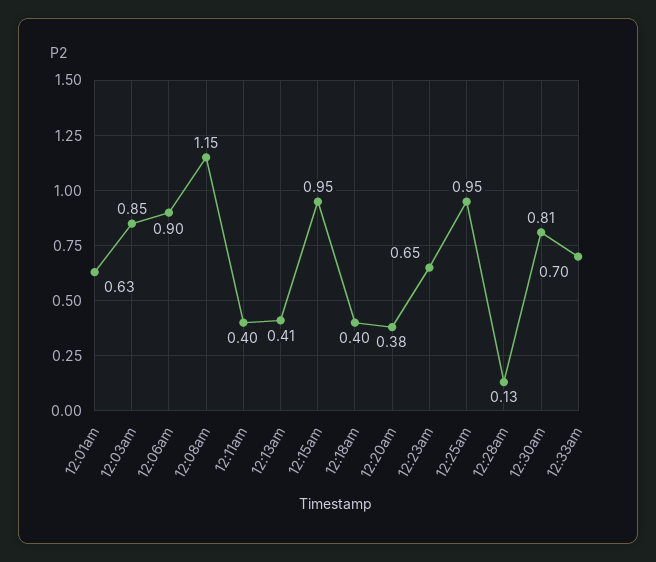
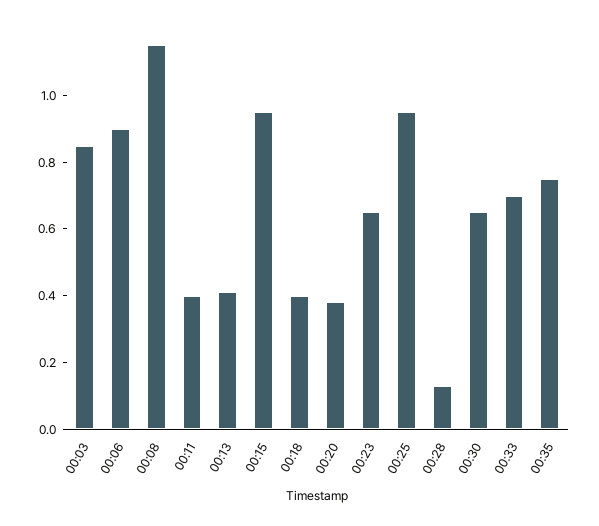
12:01am: 0.63 -> none
12:30am: 0.81 -> 0.65
00:35: none -> 0.75

